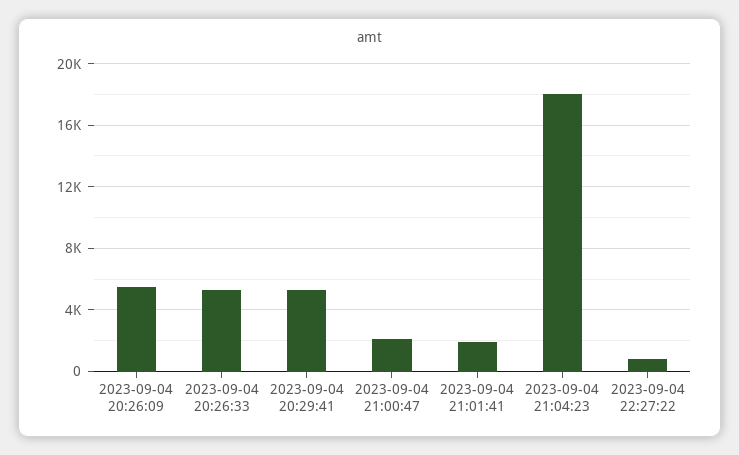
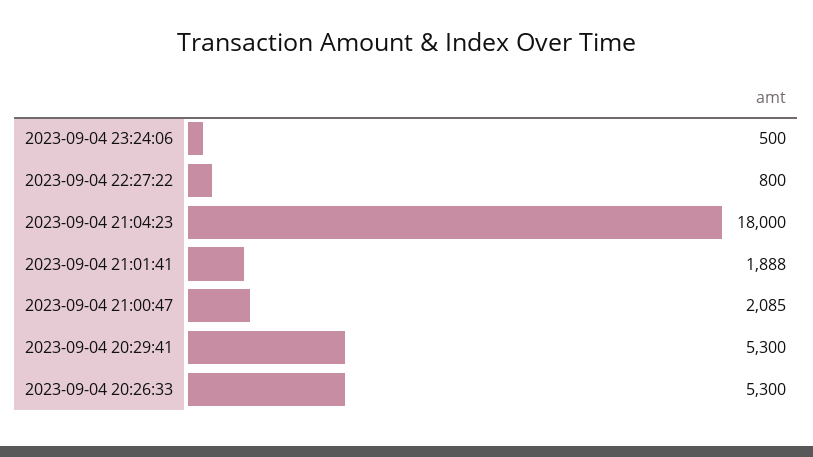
2023-09-04 20:26:09: 5500 -> none
2023-09-04 23:24:06: none -> 500

